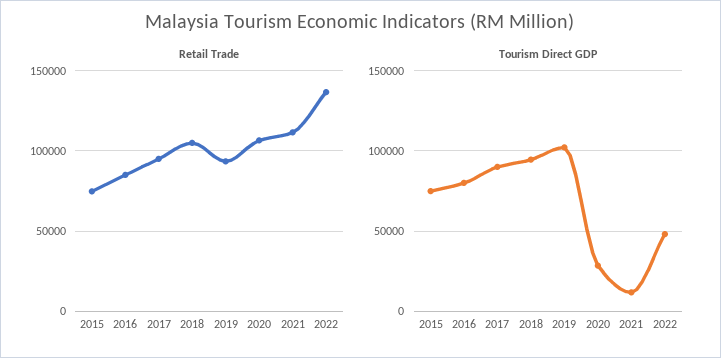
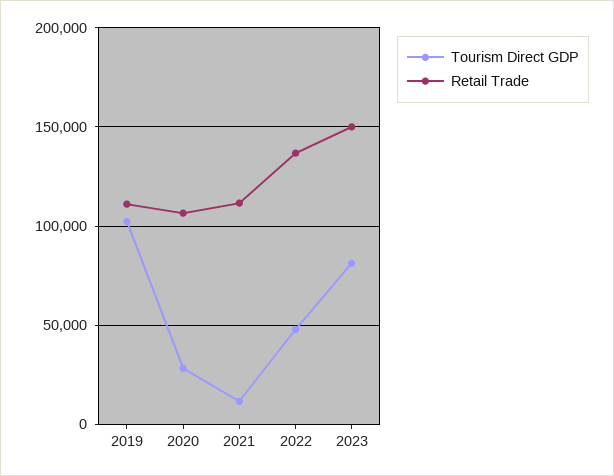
Retail Trade, 2015: 75000 -> none
Retail Trade, 2016: 85000 -> none
Retail Trade, 2017: 95000 -> none
Retail Trade, 2018: 105000 -> none
Retail Trade, 2019: 95000 -> 110000
Tourism Direct GDP, 2015: 75000 -> none
Tourism Direct GDP, 2016: 80000 -> none
Tourism Direct GDP, 2017: 90000 -> none
Tourism Direct GDP, 2018: 95000 -> none
Tourism Direct GDP, 2023: none -> 80000
Retail Trade, 2023: none -> 150000

